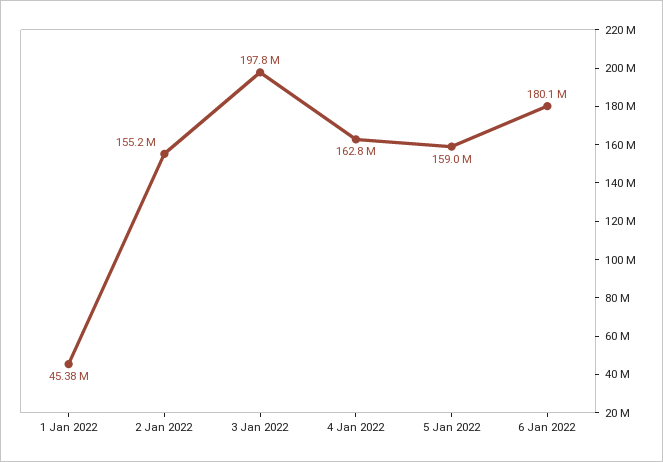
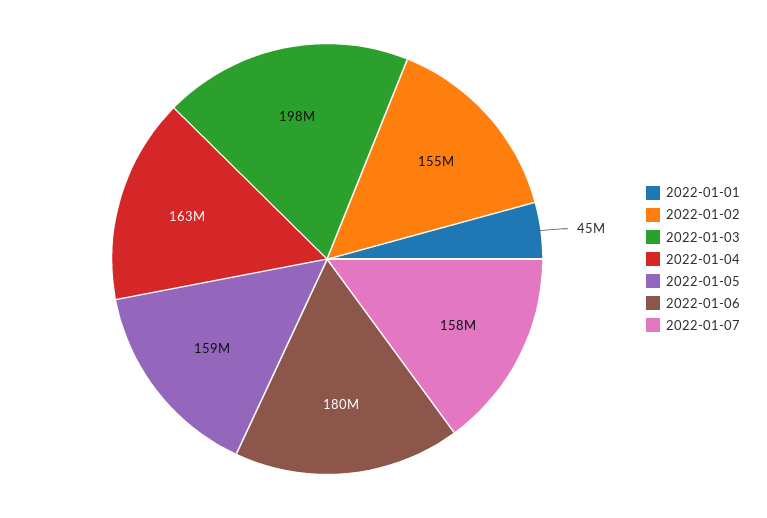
2022-01-07: none -> 158000000

